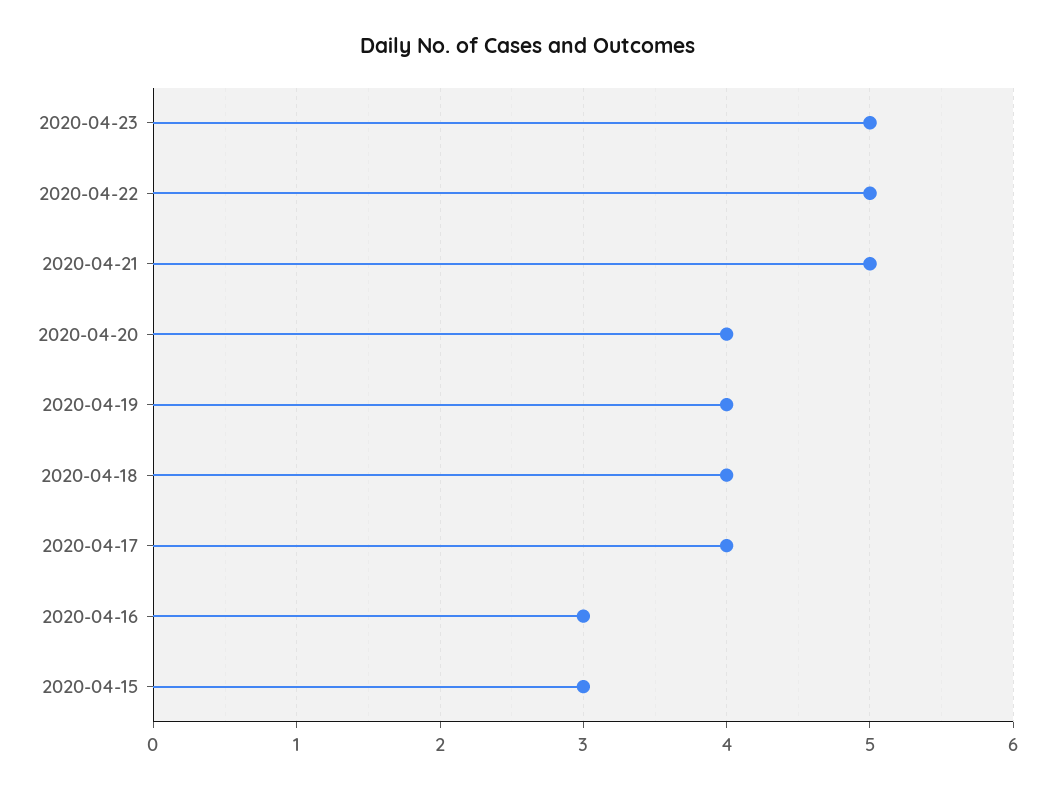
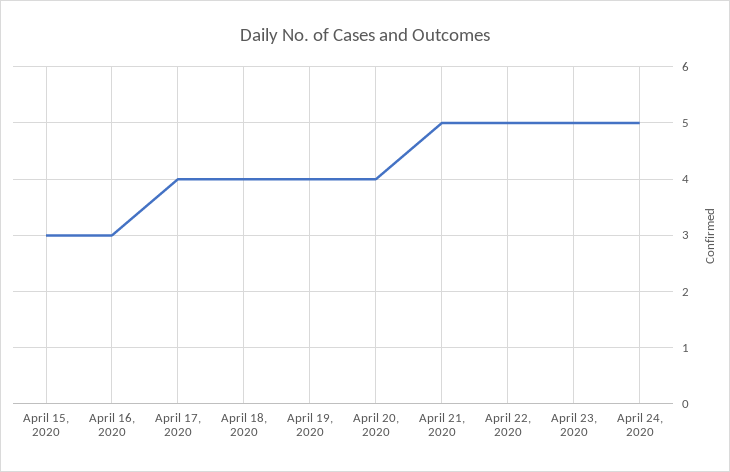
April 24, 2020: none -> 5

